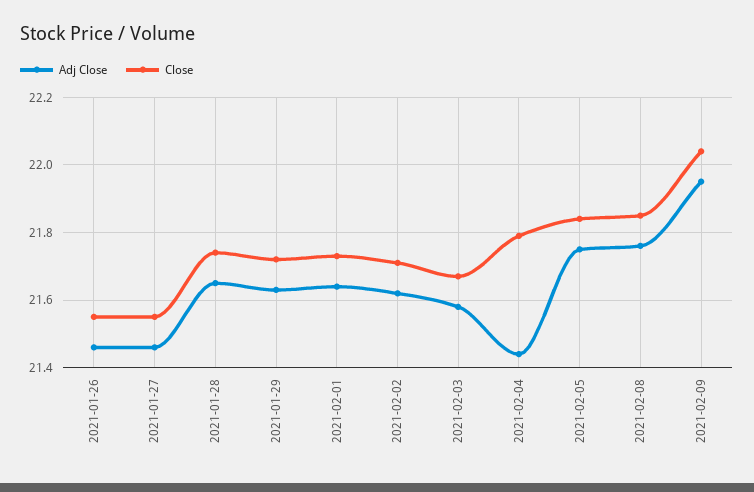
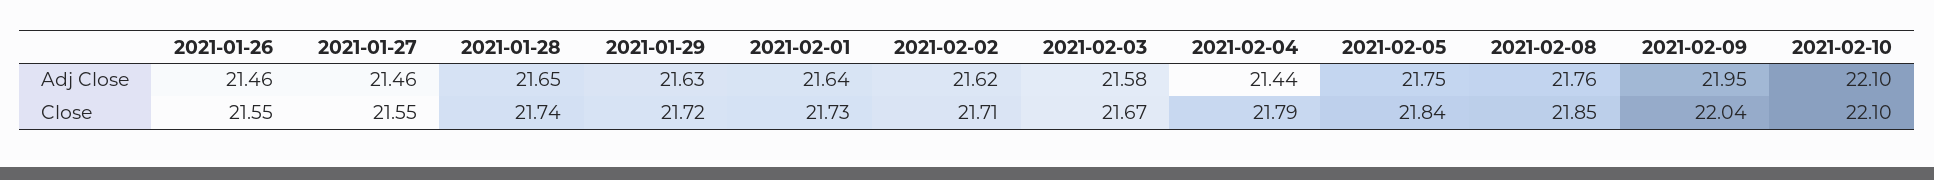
Adj Close, 2021-02-10: none -> 22.1
Close, 2021-02-10: none -> 22.1

